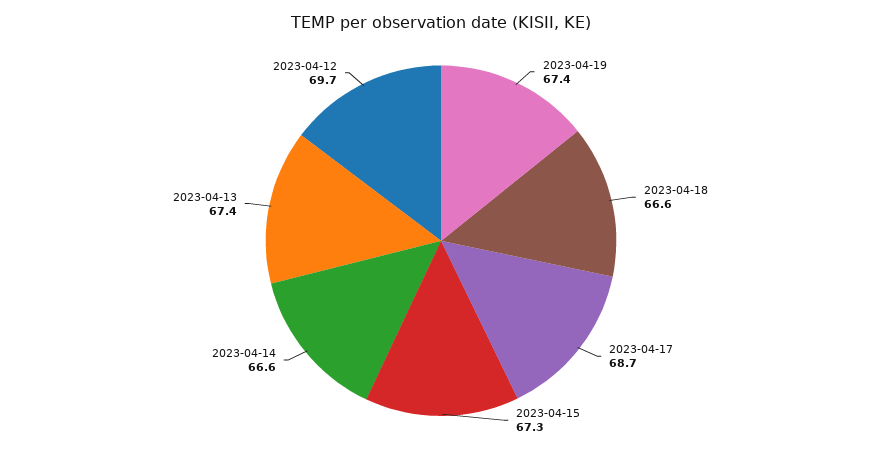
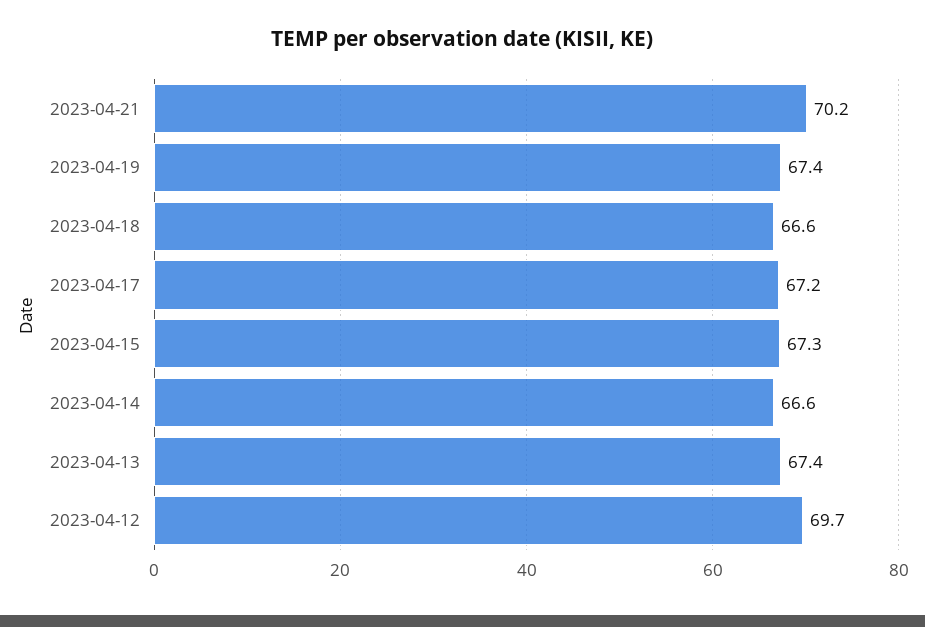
2023-04-17: 68.7 -> 67.2
2023-04-21: none -> 70.2

